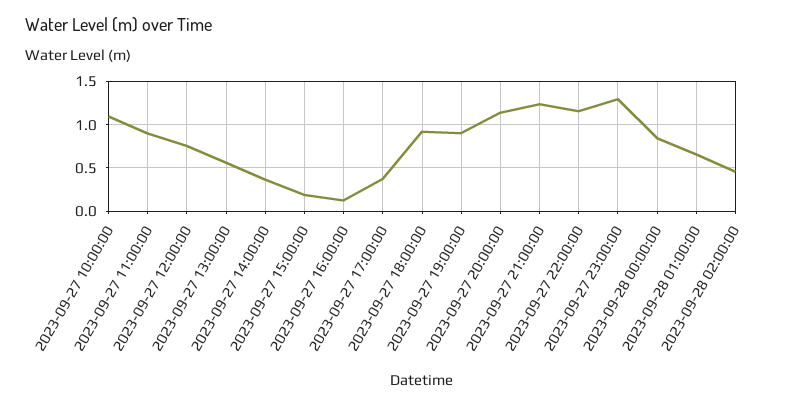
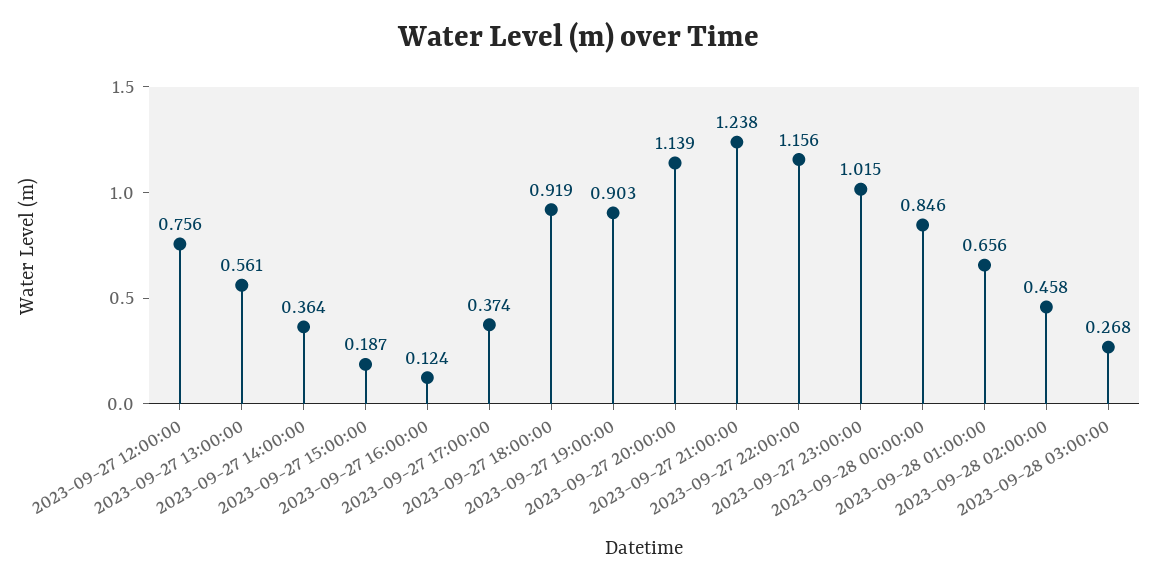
2023-09-27 10:00:00: 1.1 -> none
2023-09-27 11:00:00: 0.9 -> none
2023-09-27 23:00:00: 1.3 -> 1.015
2023-09-28 03:00:00: none -> 0.268

